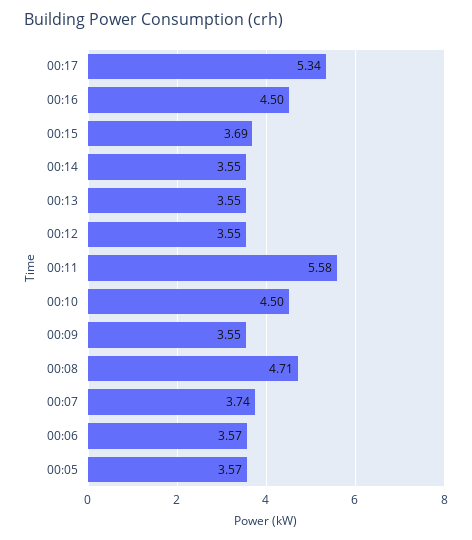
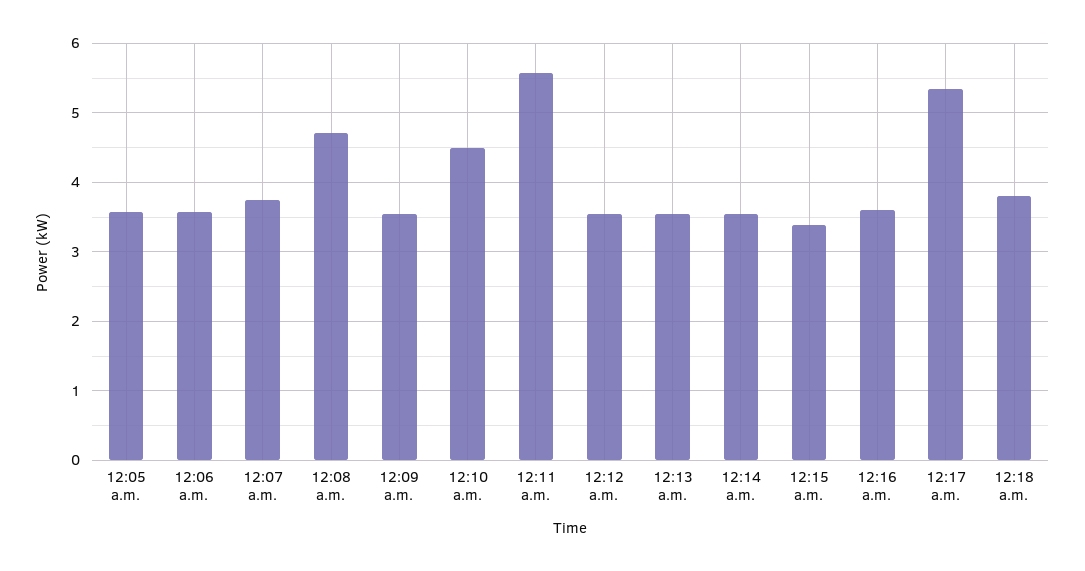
00:16: 4.5 -> 3.6
00:15: 3.69 -> 3.4
12:18 a.m.: none -> 3.8

